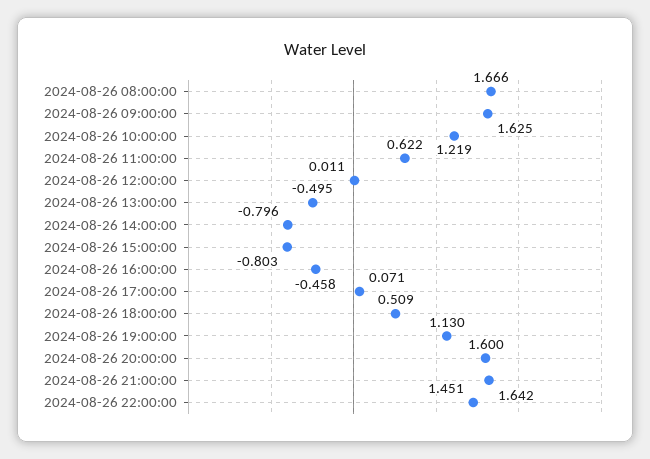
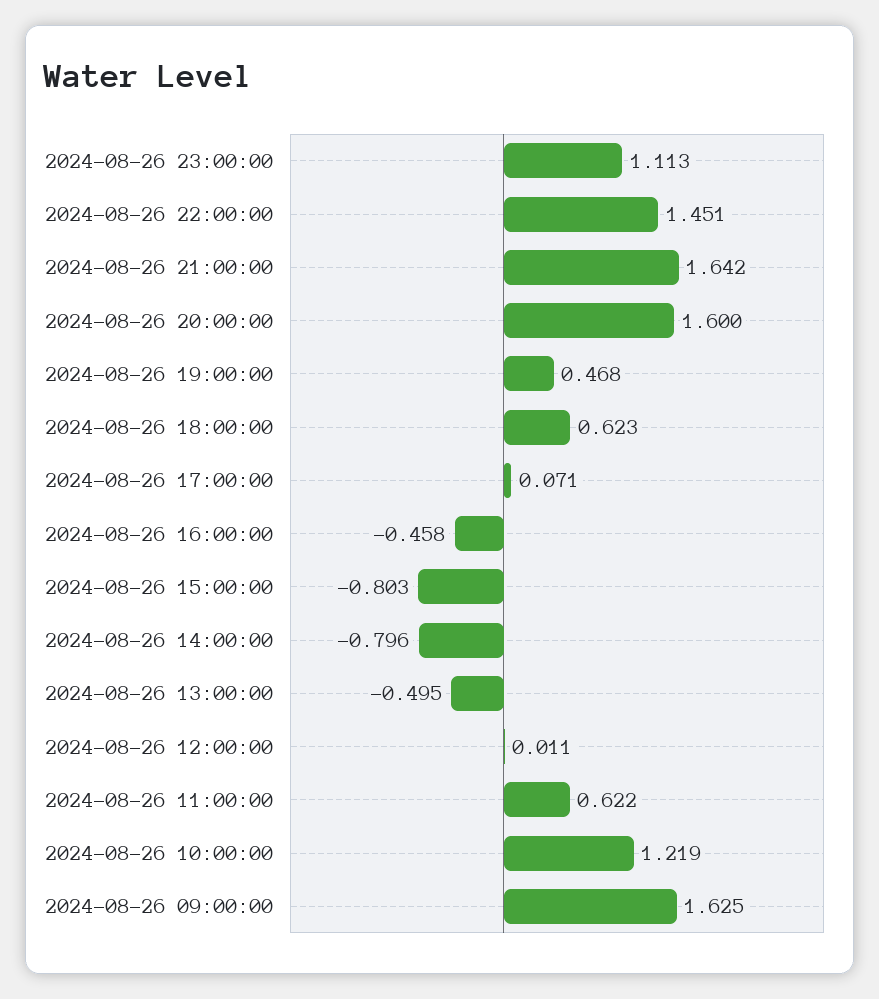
2024-08-26 08:00:00: 1.666 -> none
2024-08-26 18:00:00: 0.509 -> 0.623
2024-08-26 19:00:00: 1.13 -> 0.468
2024-08-26 23:00:00: none -> 1.113

